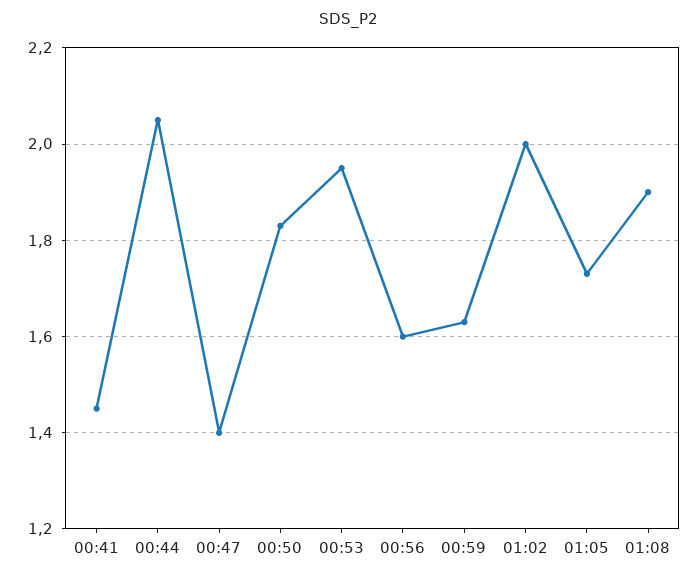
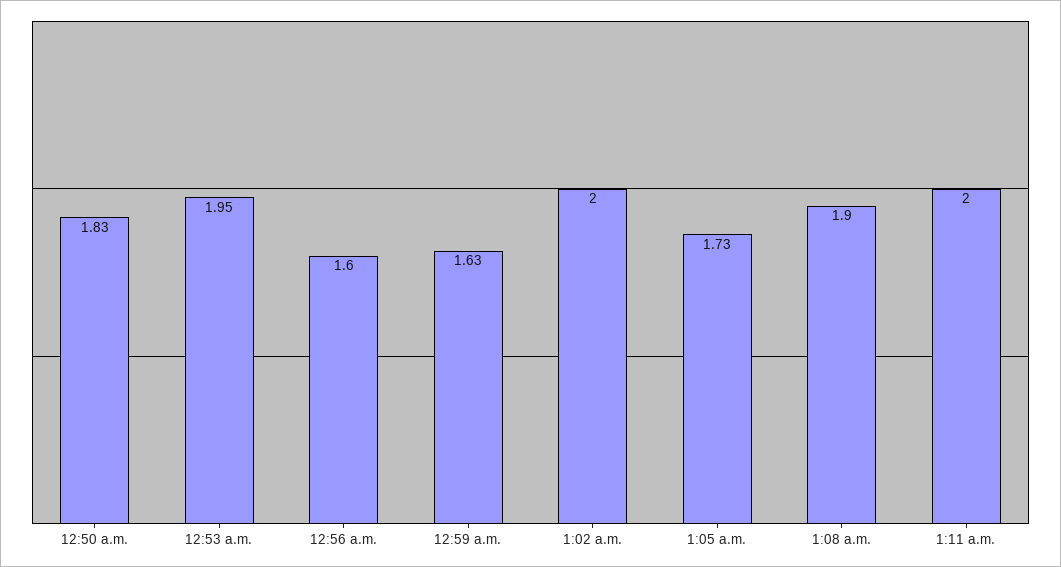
00:41: 1.45 -> none
00:44: 2.05 -> none
00:47: 1.4 -> none
1:11 a.m.: none -> 2

